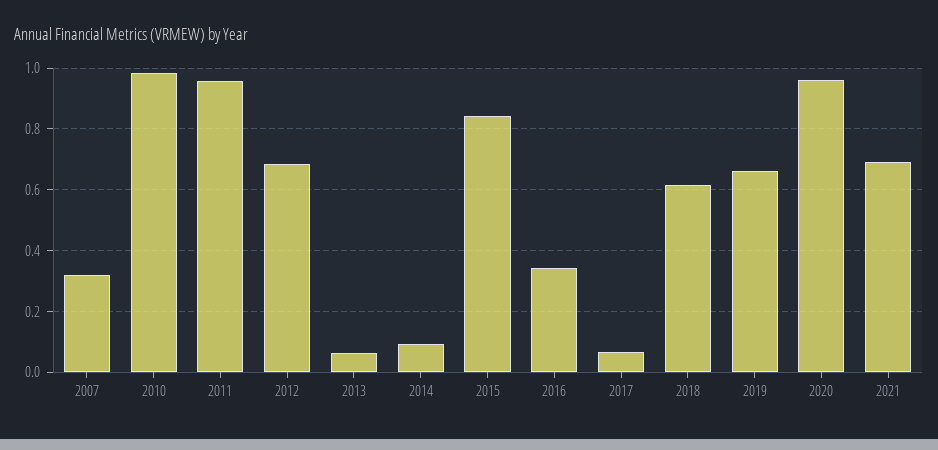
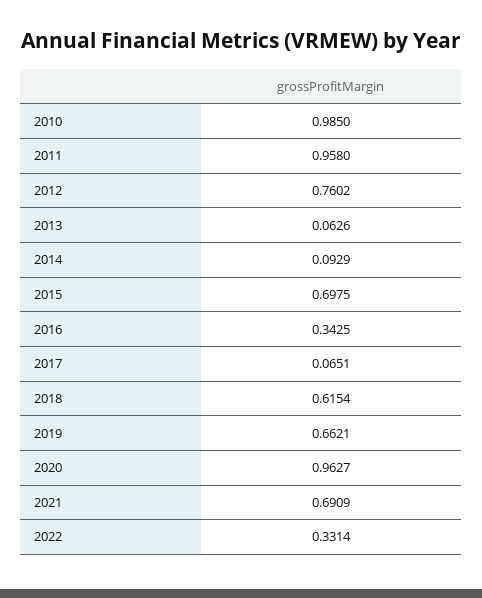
2007: 0.32 -> none
2012: 0.68 -> 0.7602
2015: 0.84 -> 0.6975
2022: none -> 0.3314

